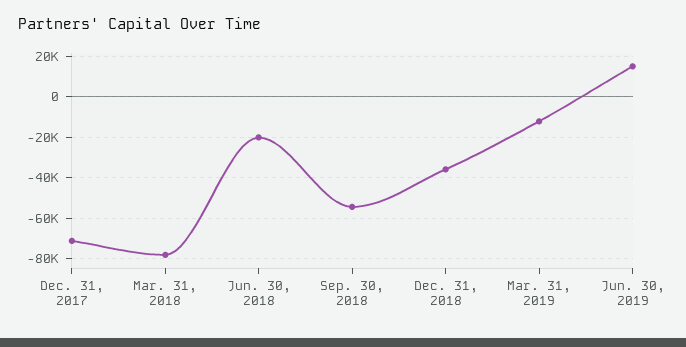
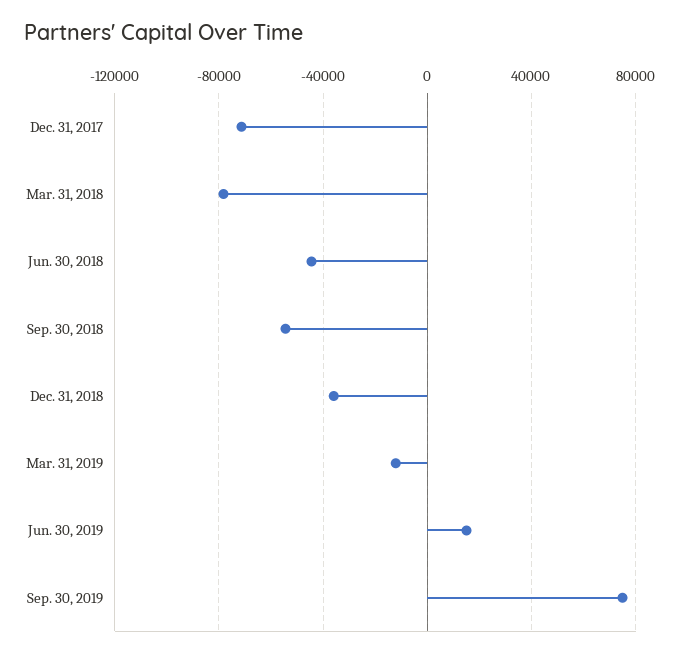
Jun. 30, 2018: -20000 -> -45000
Sep. 30, 2019: none -> 75000

